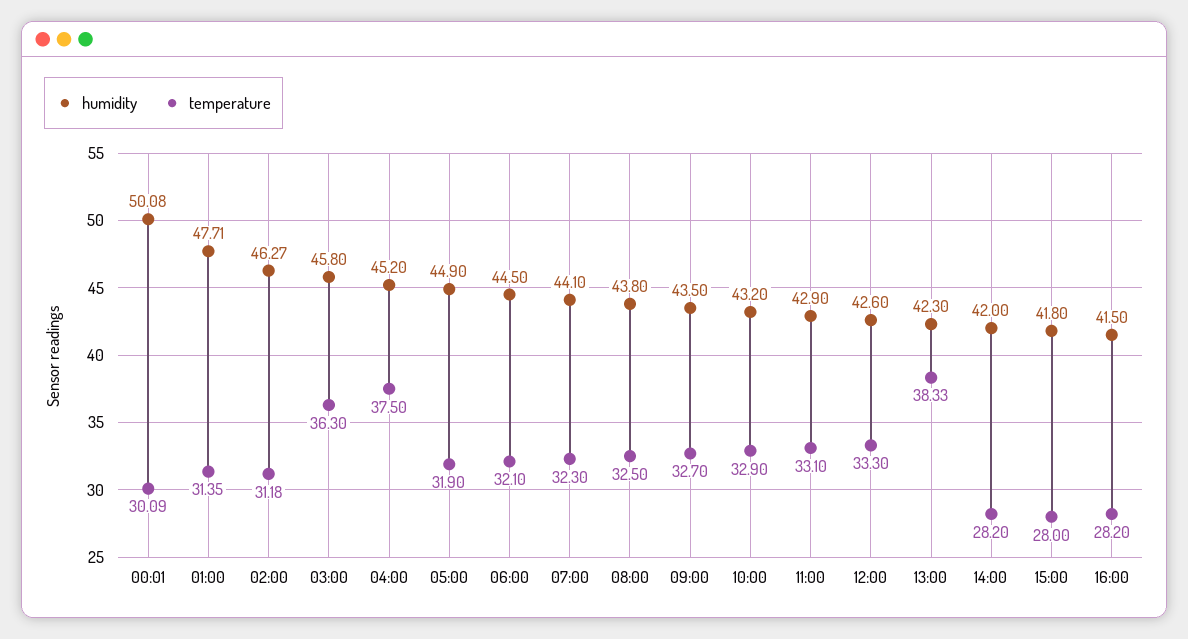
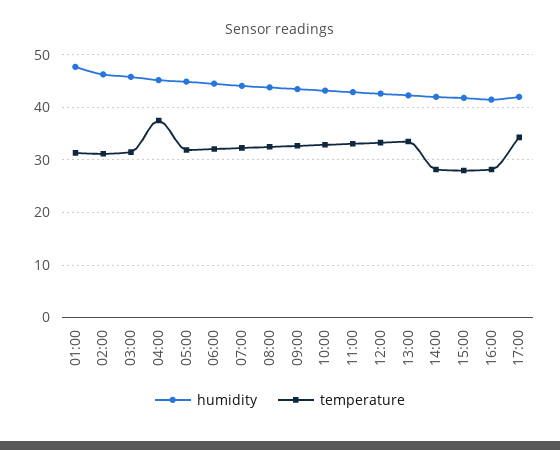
humidity, 00:01: 50.08 -> none
temperature, 00:01: 30.09 -> none
temperature, 03:00: 36.3 -> 32
temperature, 13:00: 38.33 -> 34
humidity, 17:00: none -> 42
temperature, 17:00: none -> 34

